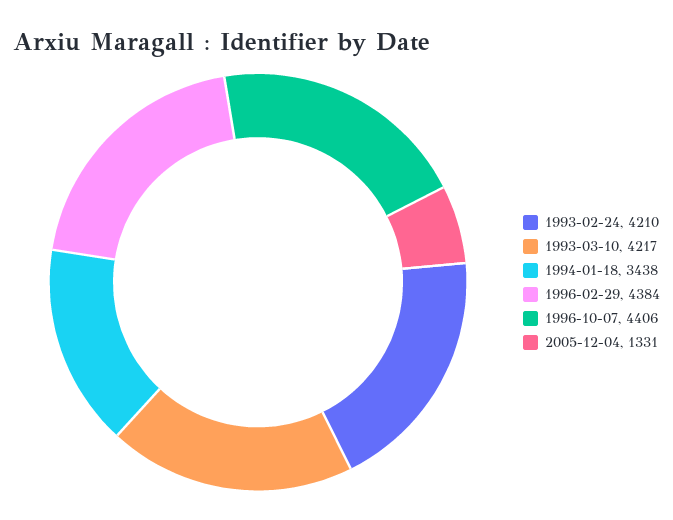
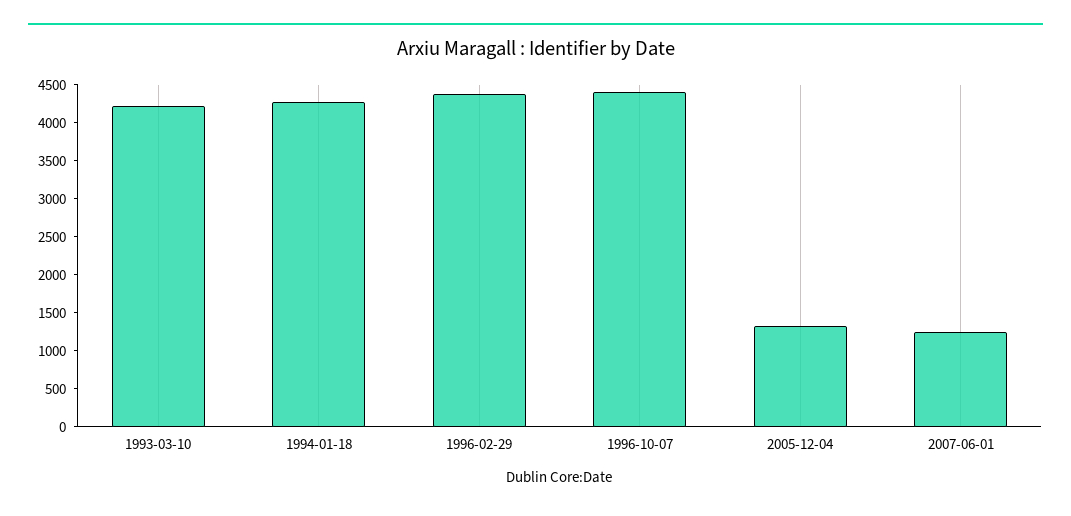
1993-02-24: 4210 -> none
1994-01-18: 3438 -> 4250
2007-06-01: none -> 1250

